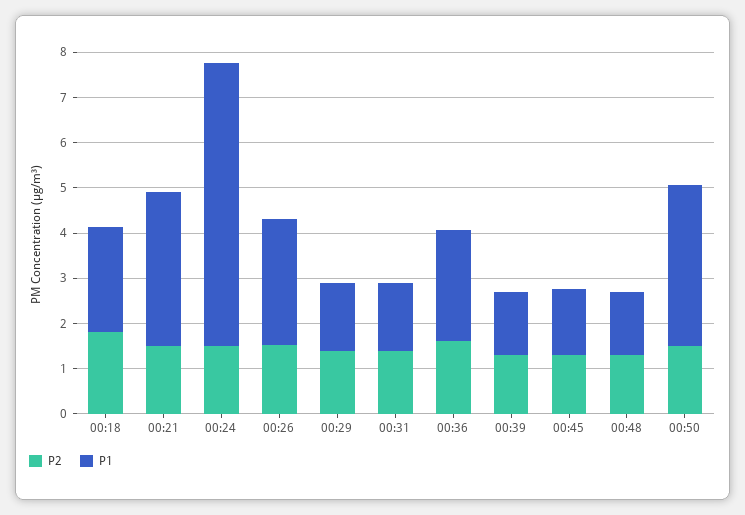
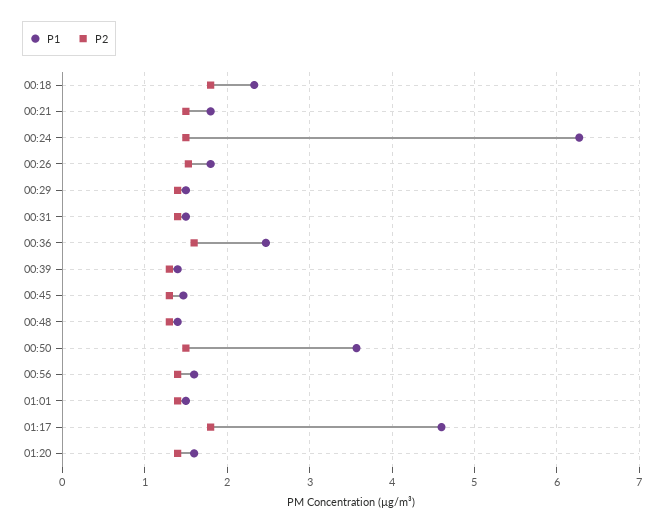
P1, 00:21: 3.4 -> 1.8
P1, 00:26: 2.8 -> 1.8
P1, 00:56: none -> 1.6
P2, 00:56: none -> 1.4
P1, 01:01: none -> 1.5
P2, 01:01: none -> 1.4
P1, 01:17: none -> 4.6
P2, 01:17: none -> 1.8
P1, 01:20: none -> 1.6
P2, 01:20: none -> 1.4

